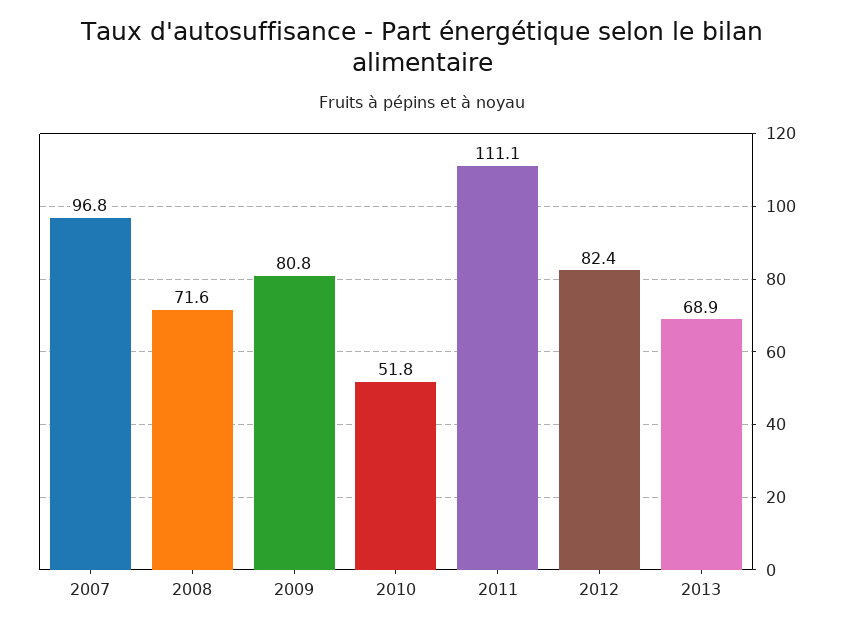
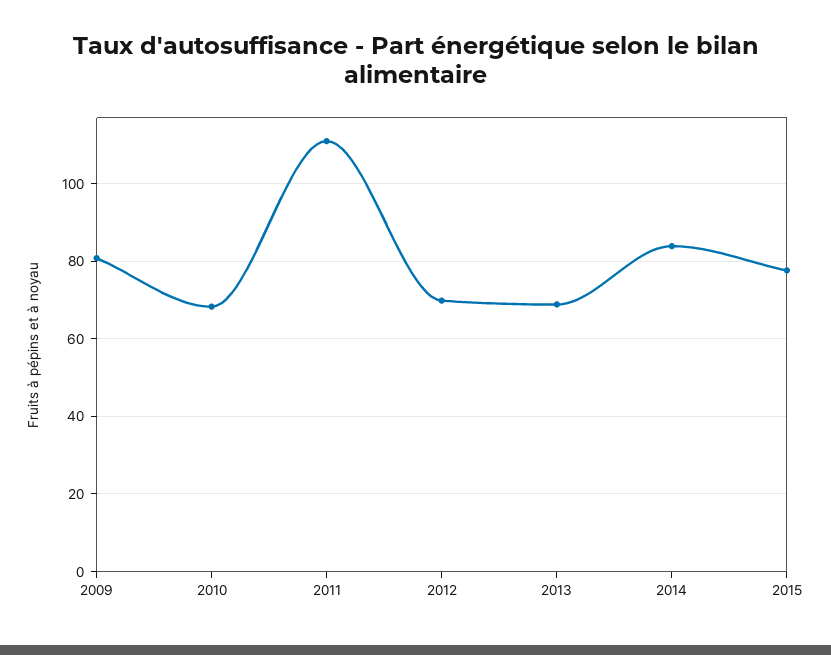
2007: 96.8 -> none
2008: 71.6 -> none
2010: 51.8 -> 68
2012: 82.4 -> 70
2014: none -> 84
2015: none -> 78

